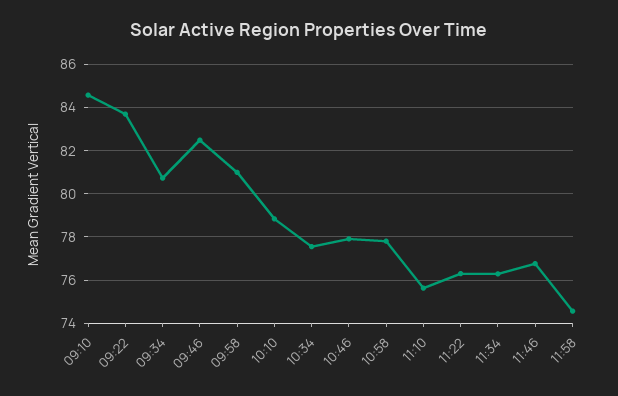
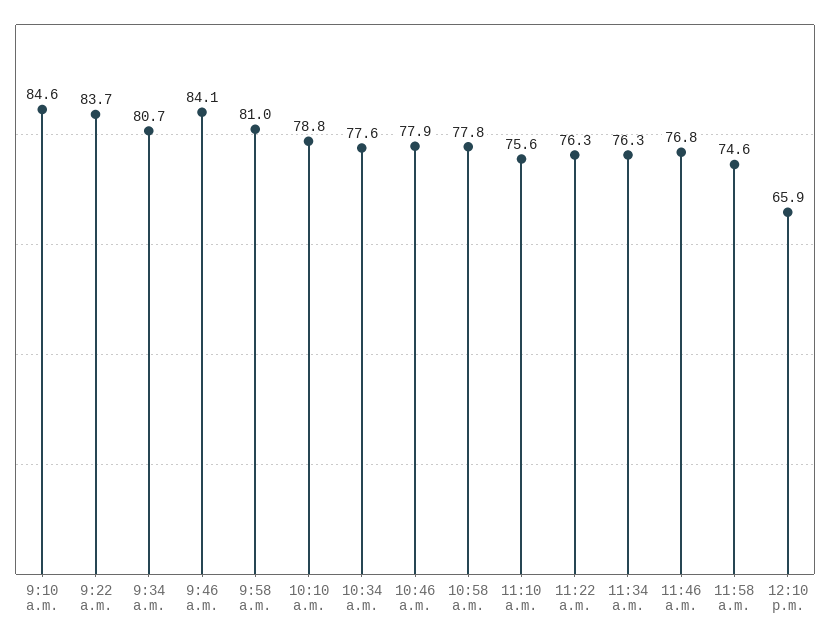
09:46: 82.5 -> 84.1
12:10 p.m.: none -> 65.9

